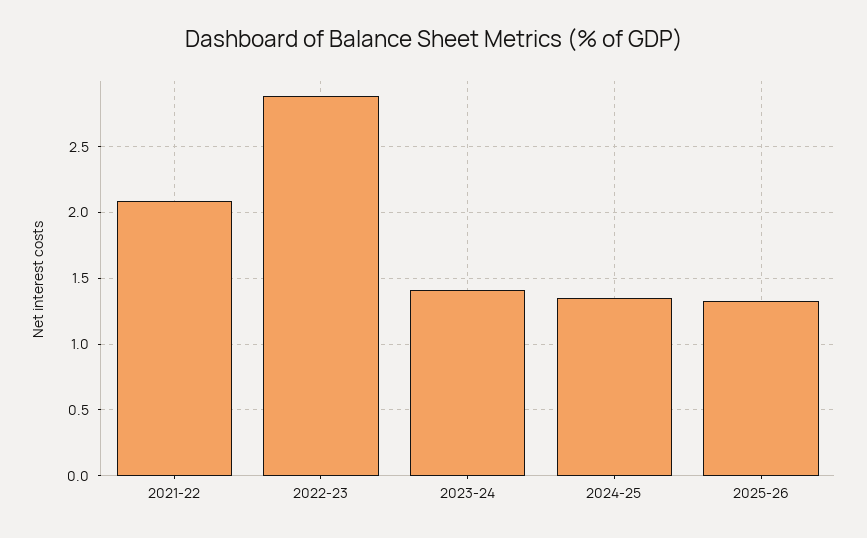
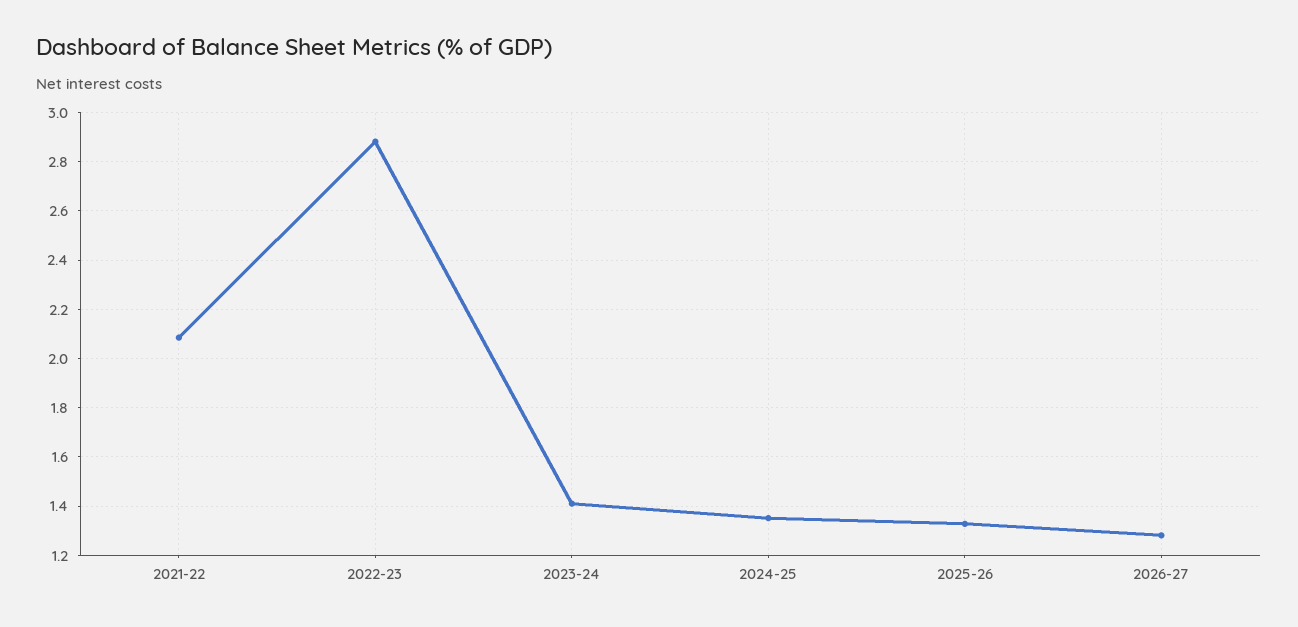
2026-27: none -> 1.275

